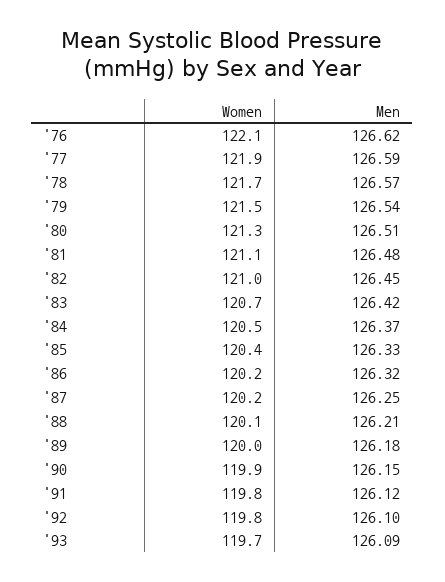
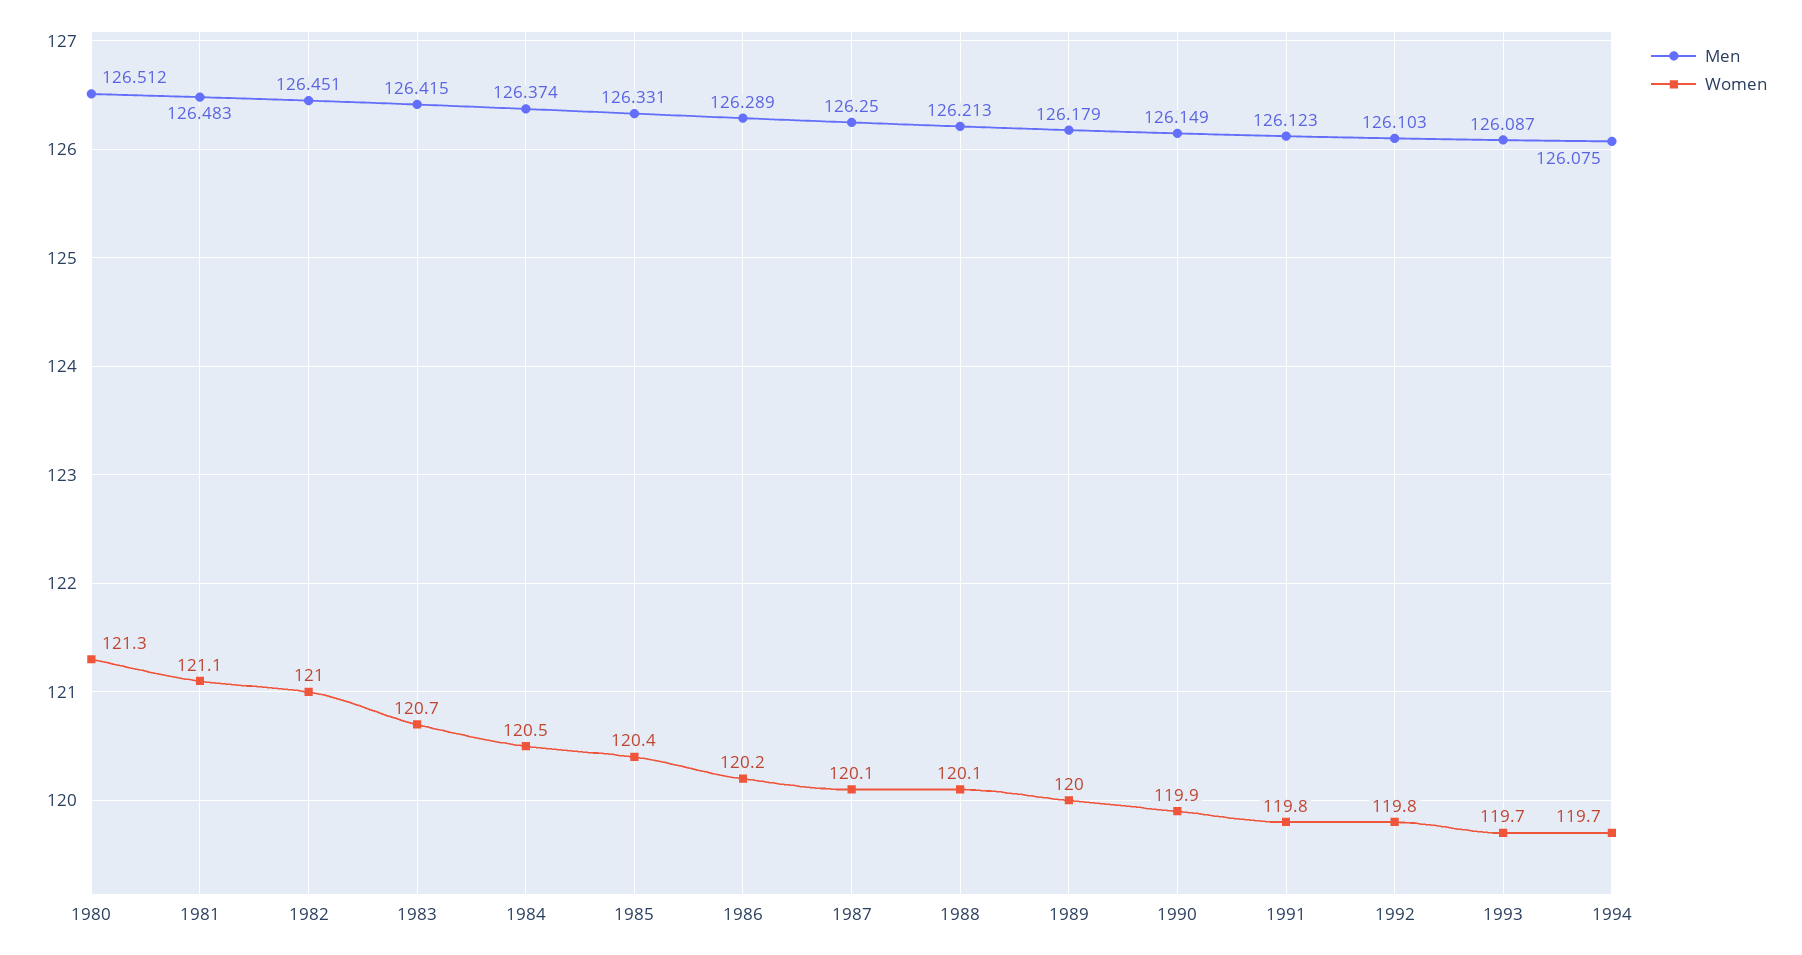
Women, '76: 122.1 -> none
Men, '76: 126.62 -> none
Women, '77: 121.9 -> none
Men, '77: 126.59 -> none
Women, '78: 121.7 -> none
Men, '78: 126.57 -> none
Women, '79: 121.5 -> none
Men, '79: 126.54 -> none
Men, '86: 126.32 -> 126.289
Women, '87: 120.2 -> 120.1
Men, 1994: none -> 126.075
Women, 1994: none -> 119.7

